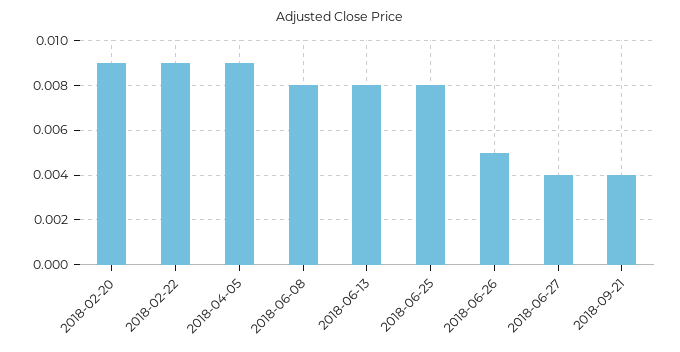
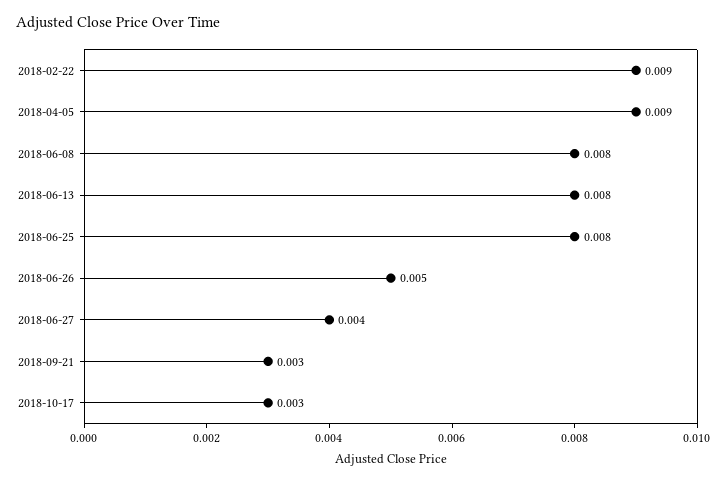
2018-02-20: 0.009 -> none
2018-09-21: 0.004 -> 0.003
2018-10-17: none -> 0.003

